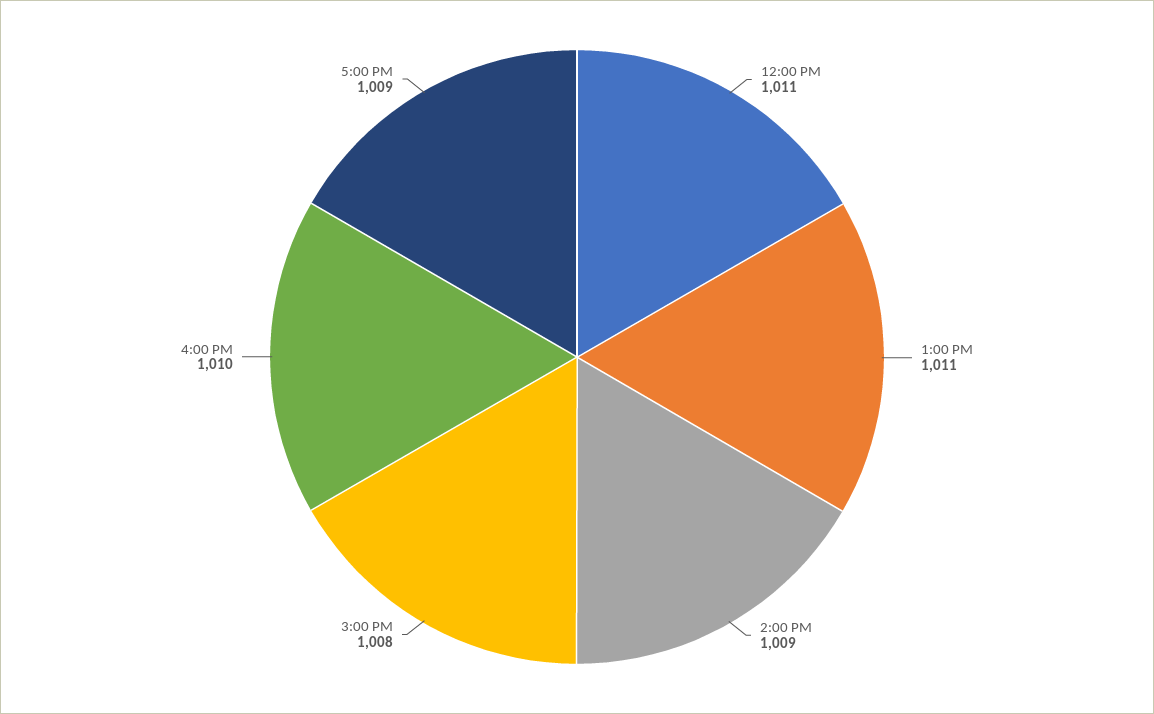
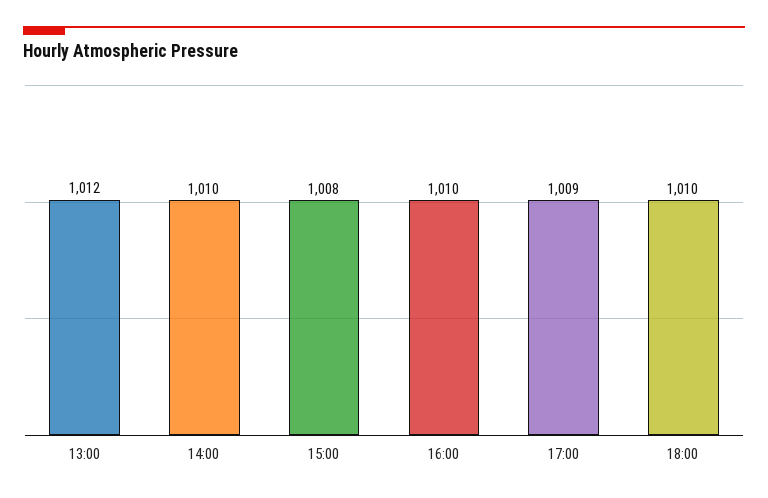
12:00 PM: 1011 -> none
1:00 PM: 1011 -> 1012
2:00 PM: 1009 -> 1010
18:00: none -> 1010

